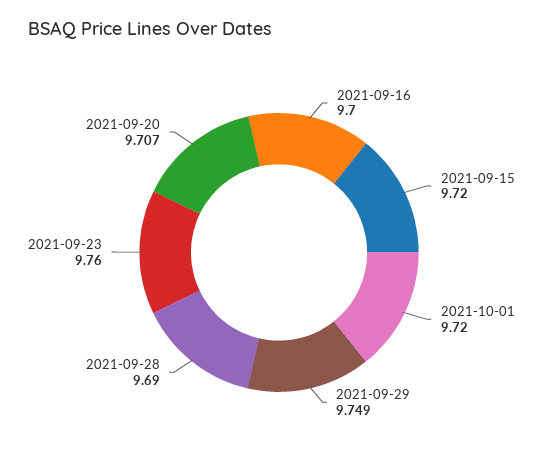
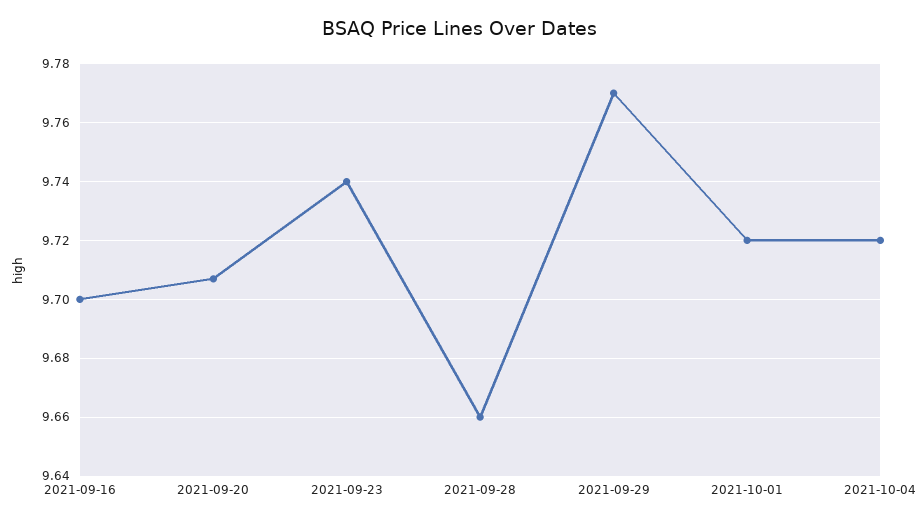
2021-09-15: 9.72 -> none
2021-09-29: 9.749 -> 9.77
2021-09-28: 9.69 -> 9.66
2021-09-23: 9.76 -> 9.74
2021-10-04: none -> 9.72

